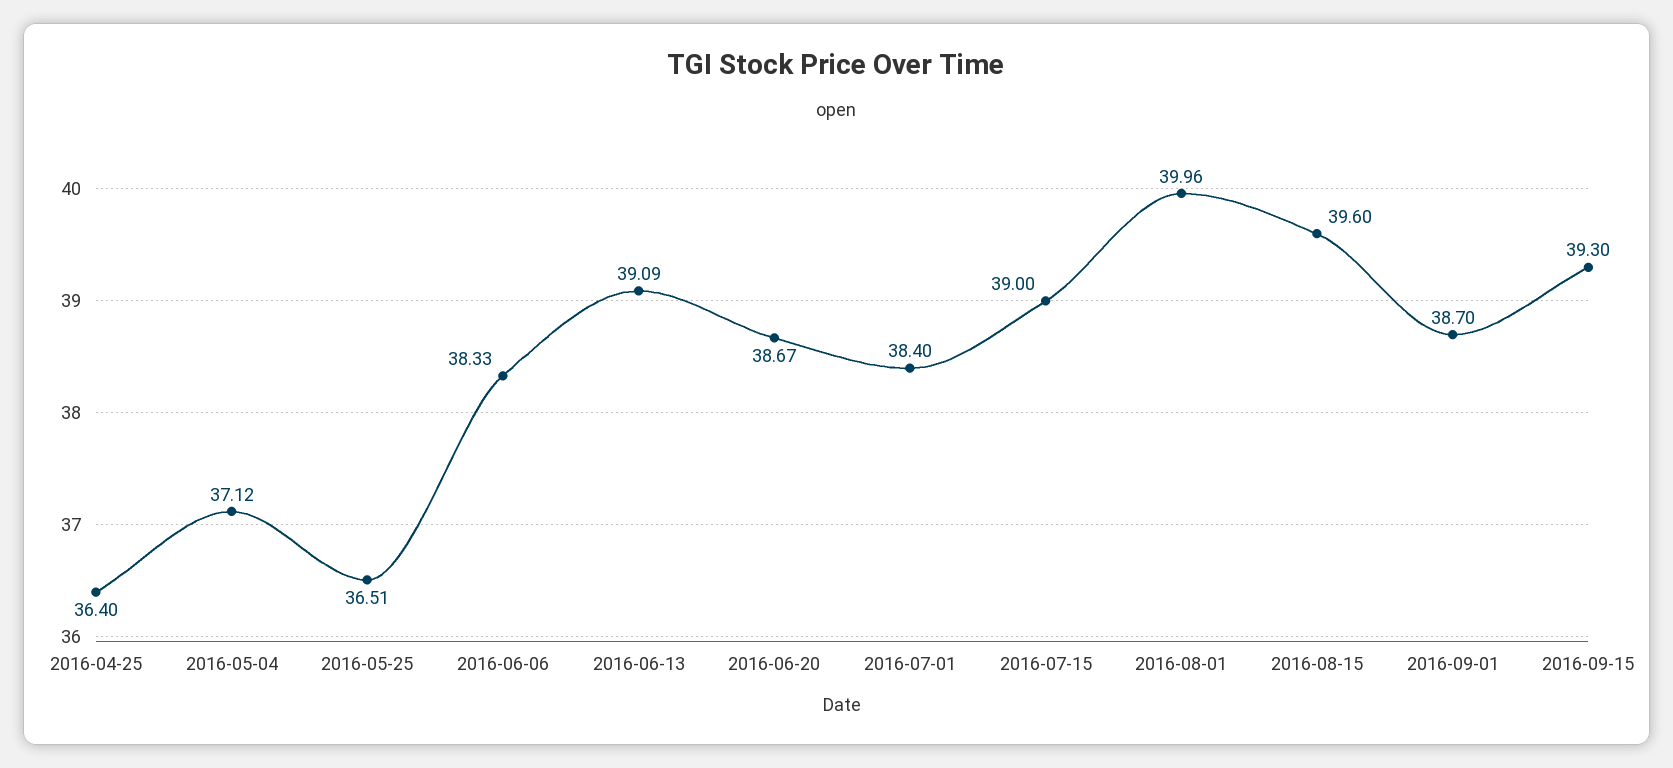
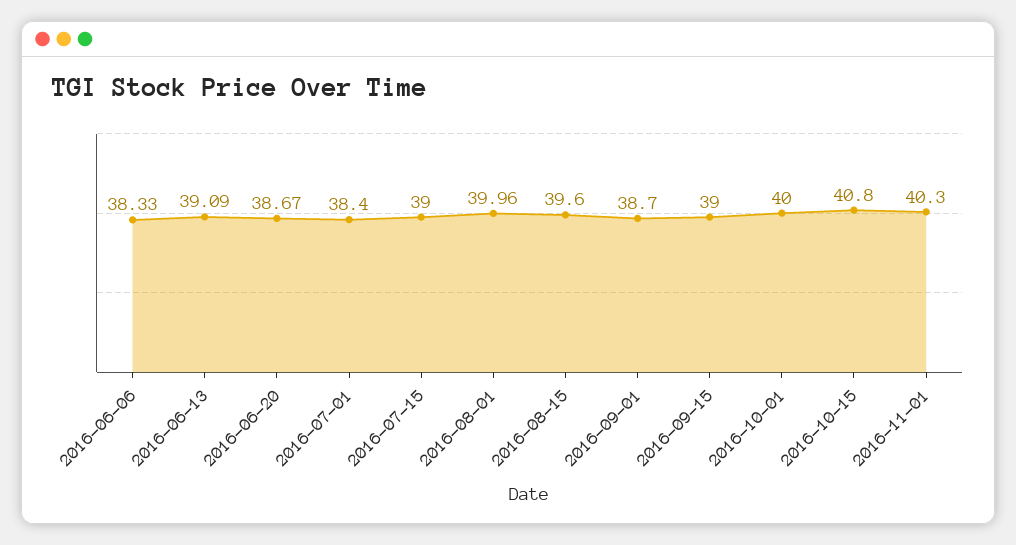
2016-04-25: 36.4 -> none
2016-05-04: 37.12 -> none
2016-05-25: 36.51 -> none
2016-09-15: 39.3 -> 39
2016-10-01: none -> 40
2016-10-15: none -> 40.8
2016-11-01: none -> 40.3

